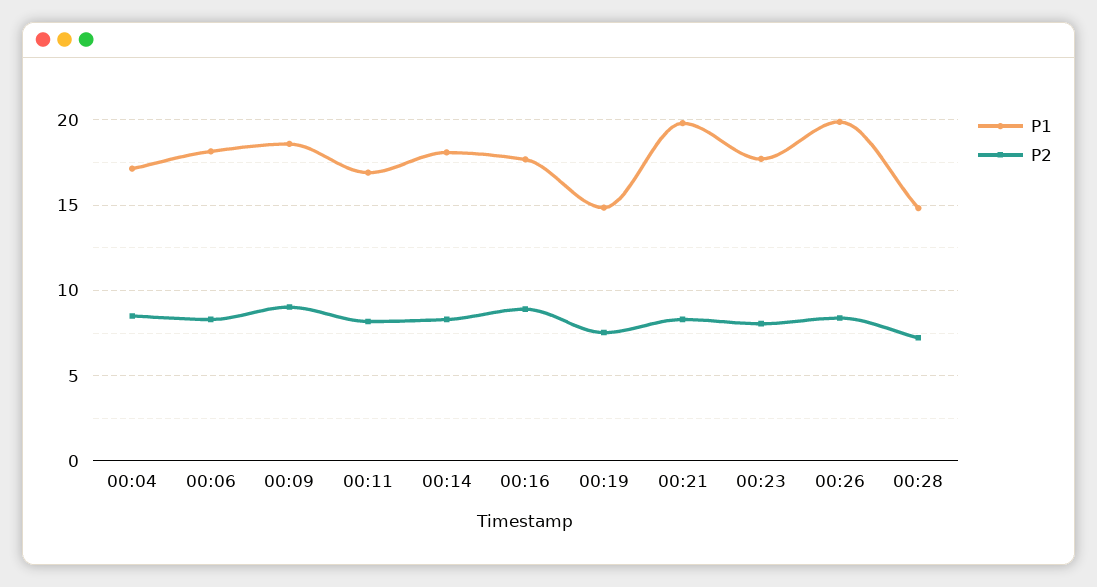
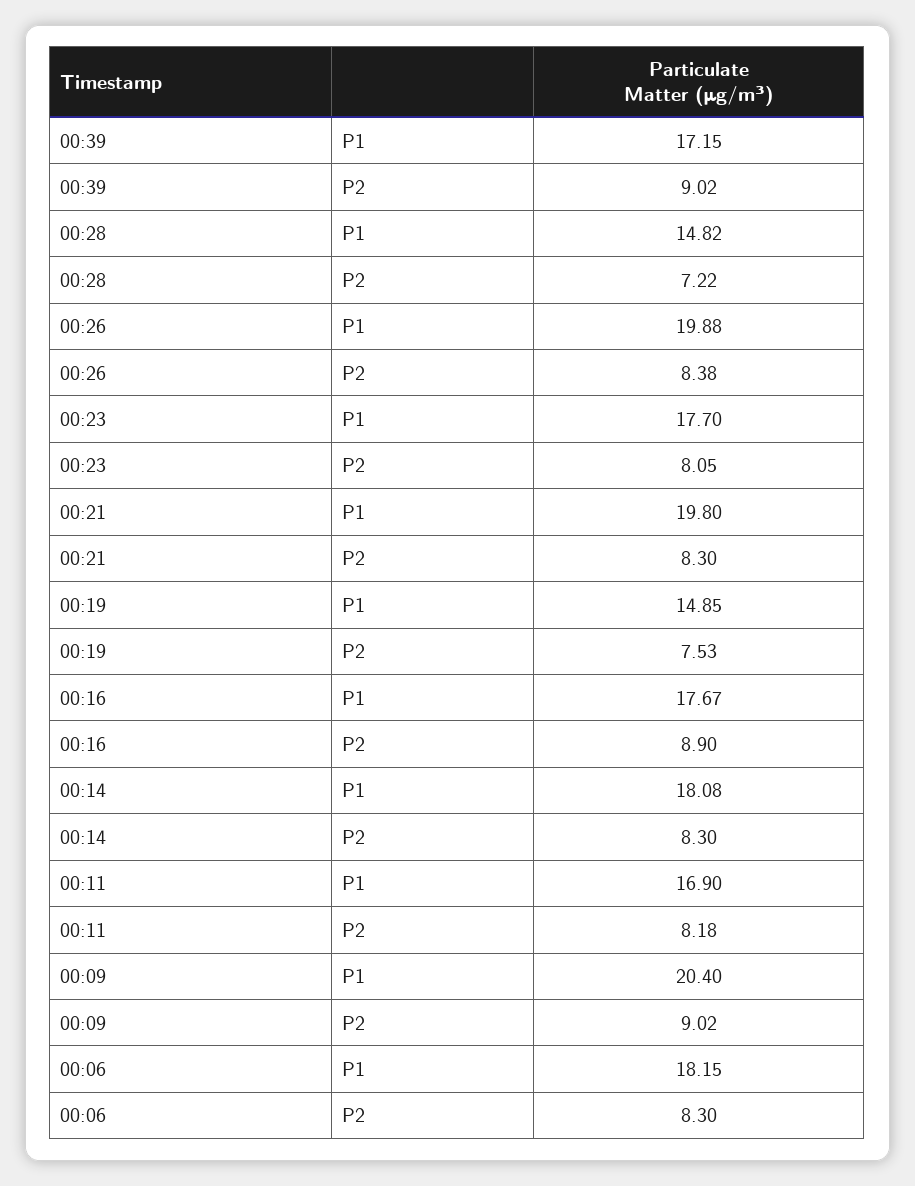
P1, 00:04: 17 -> none
P2, 00:04: 8.5 -> none
P1, 00:09: 18.5 -> 20.4
P1, 00:39: none -> 17.15
P2, 00:39: none -> 9.02

